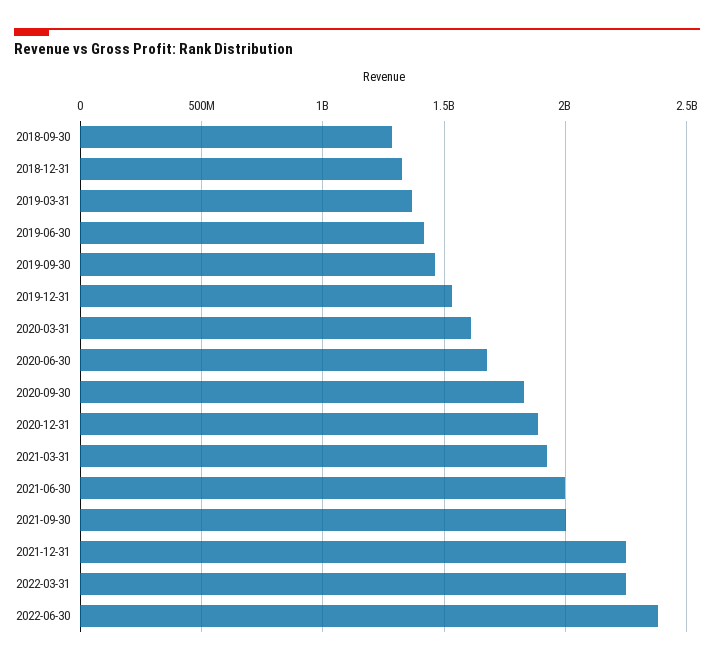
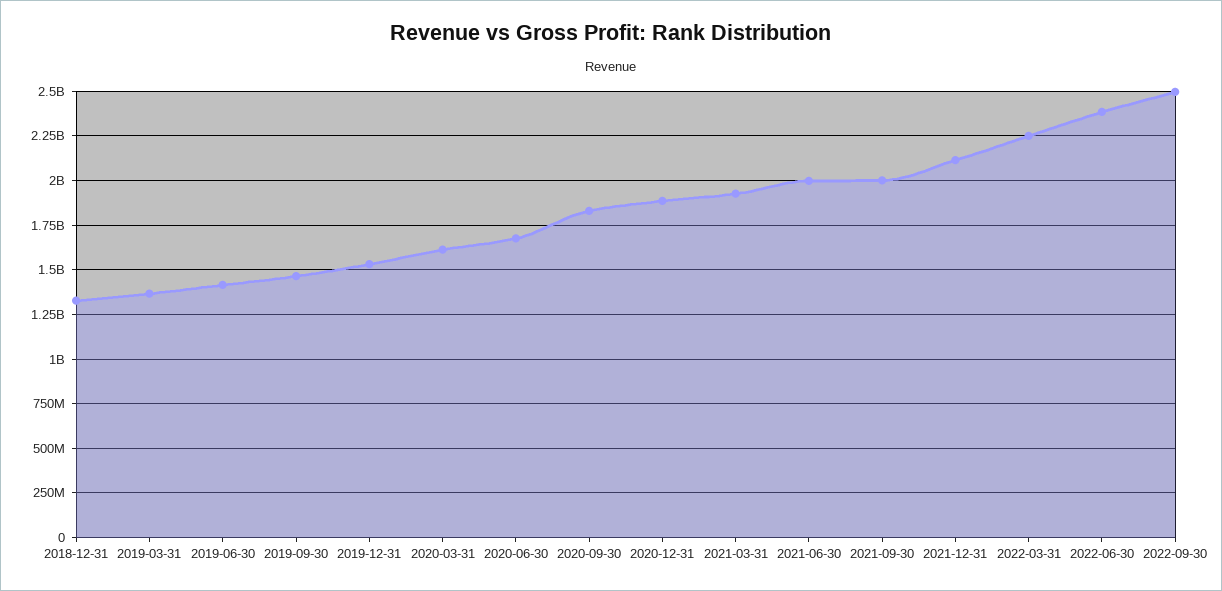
2018-09-30: 1300000000 -> none
2021-12-31: 2250000000 -> 2100000000
2022-09-30: none -> 2500000000

